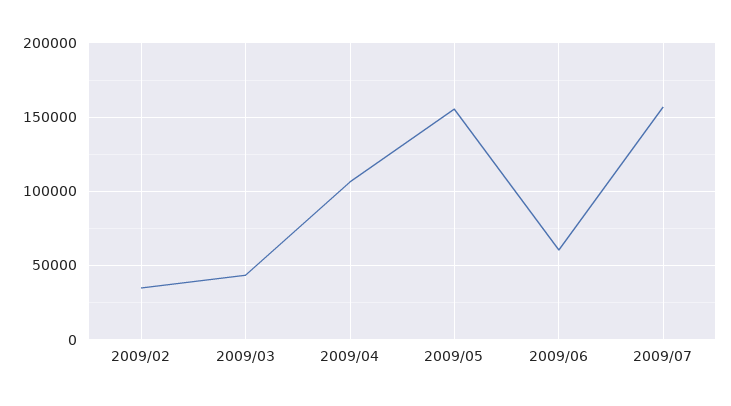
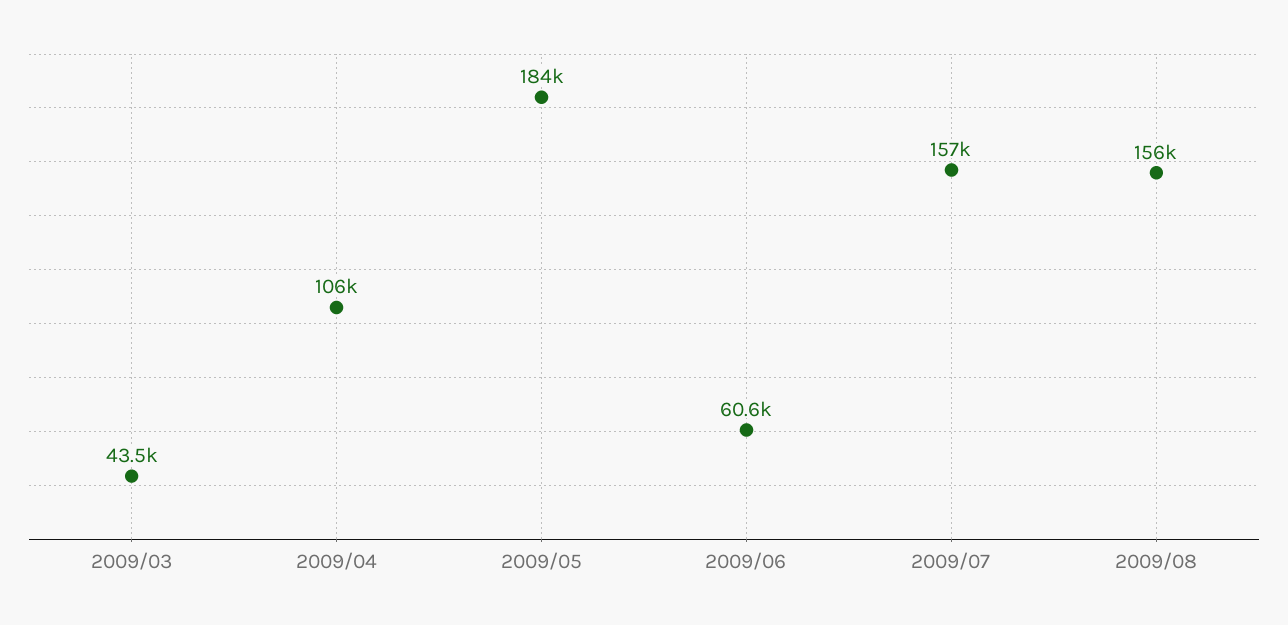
2009/02: 35000 -> none
2009/05: 155000 -> 184000
2009/08: none -> 156000

